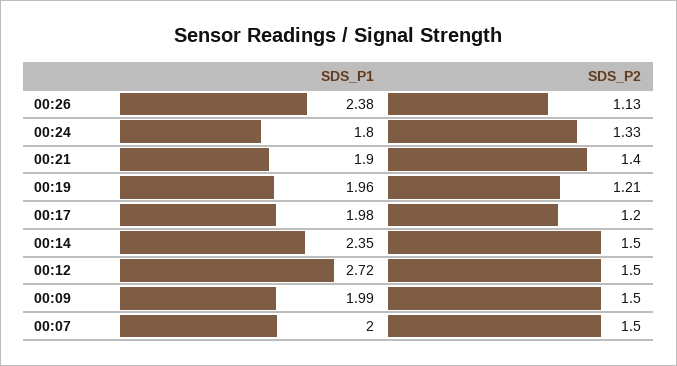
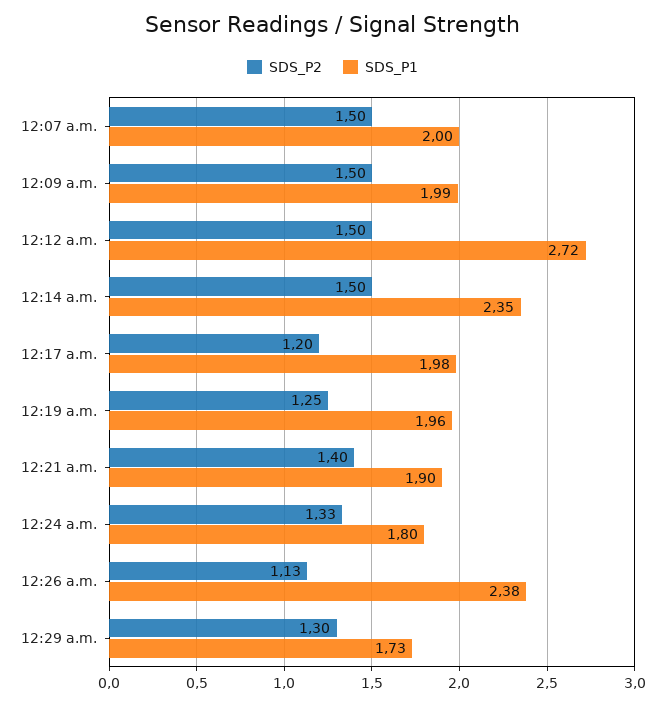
SDS_P2, 00:19: 1.21 -> 1.25
SDS_P2, 12:29 a.m.: none -> 1.3
SDS_P1, 12:29 a.m.: none -> 1.73

